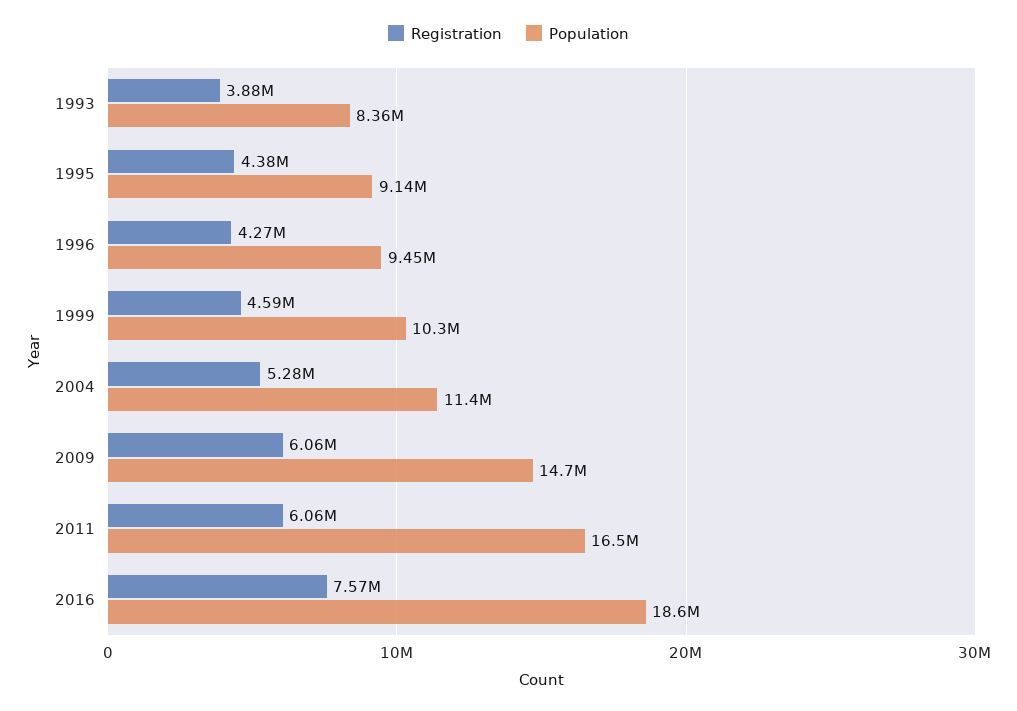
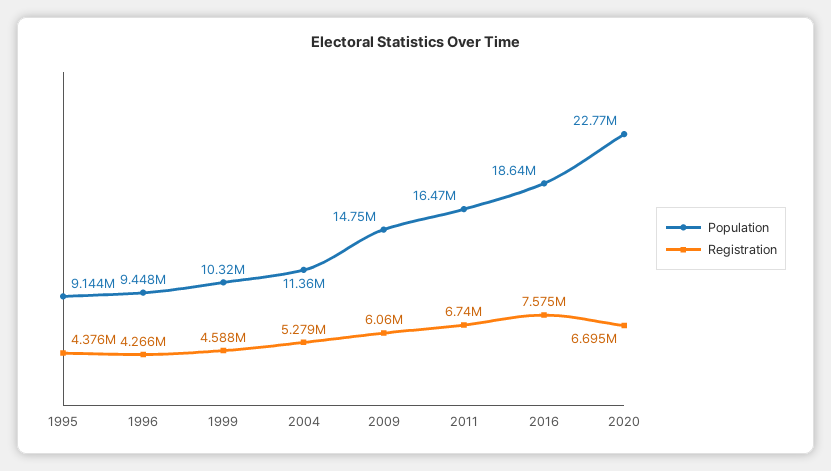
Registration, 1993: 3880000 -> none
Population, 1993: 8360000 -> none
Registration, 2011: 6060000 -> 6740000
Population, 2020: none -> 22770000
Registration, 2020: none -> 6695000

